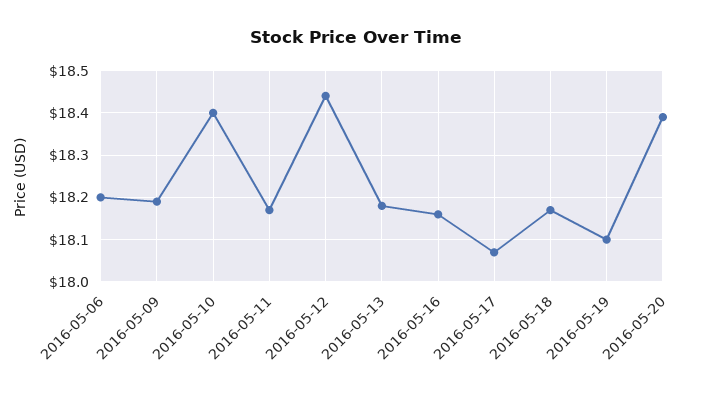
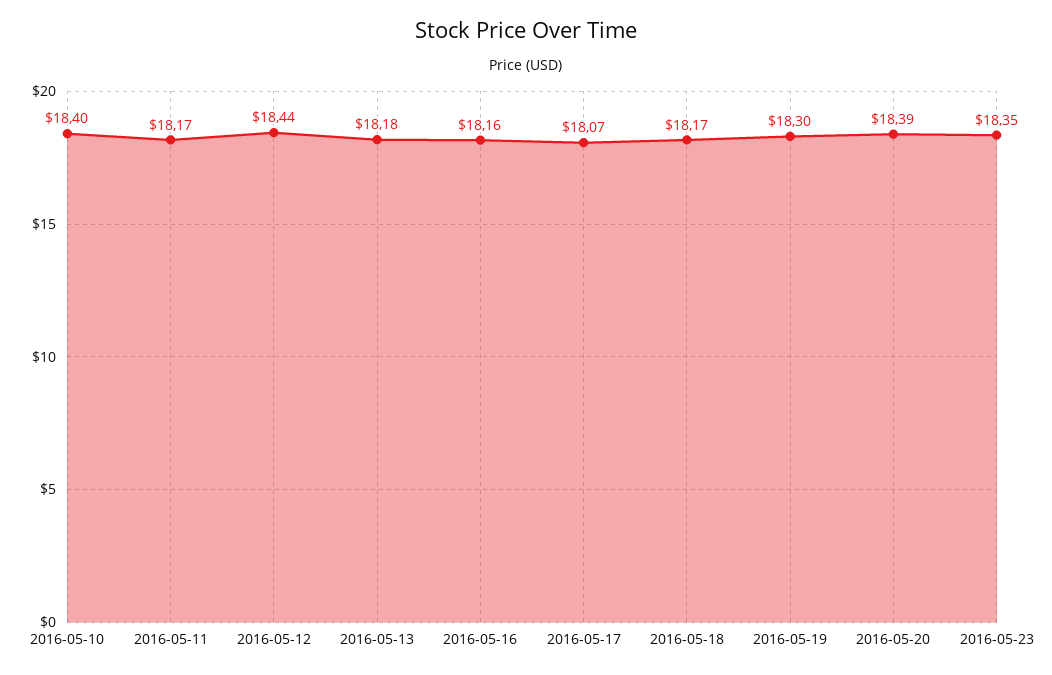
2016-05-06: 18.2 -> none
2016-05-09: 18.2 -> none
2016-05-19: 18.1 -> 18.3
2016-05-23: none -> 18.35

